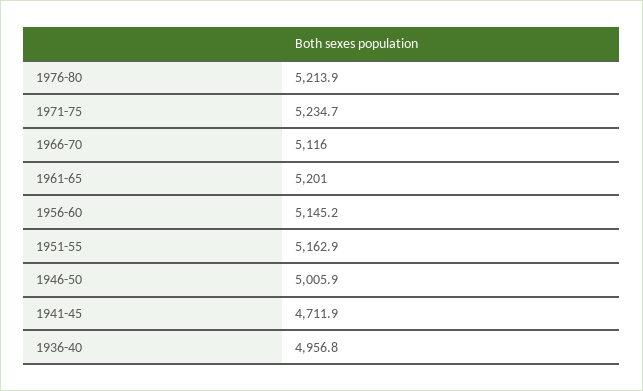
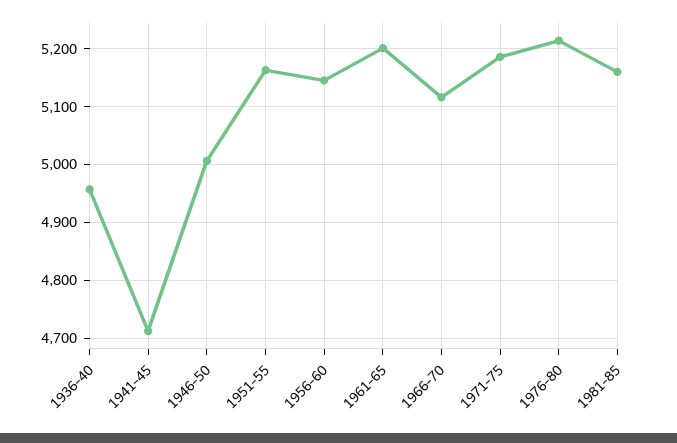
1971-75: 5234.7 -> 5180
1981-85: none -> 5160

